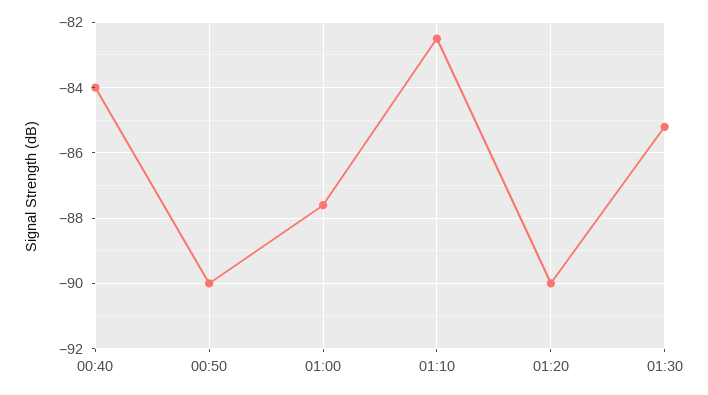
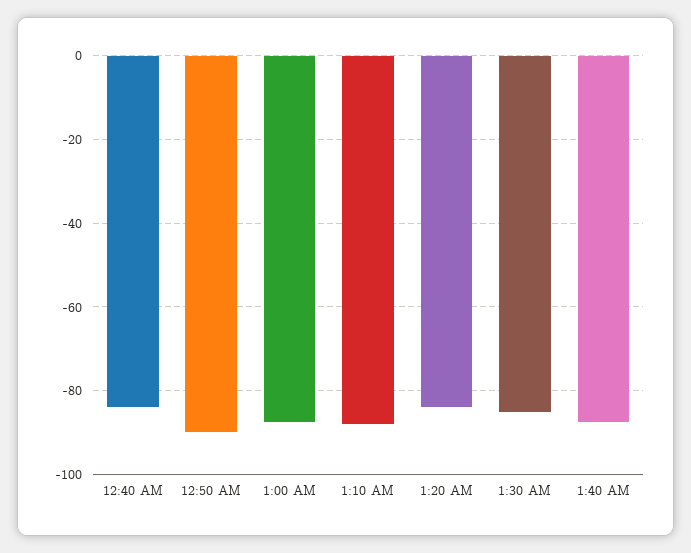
01:10: -82.5 -> -88
01:20: -90 -> -84
1:40 AM: none -> -88

